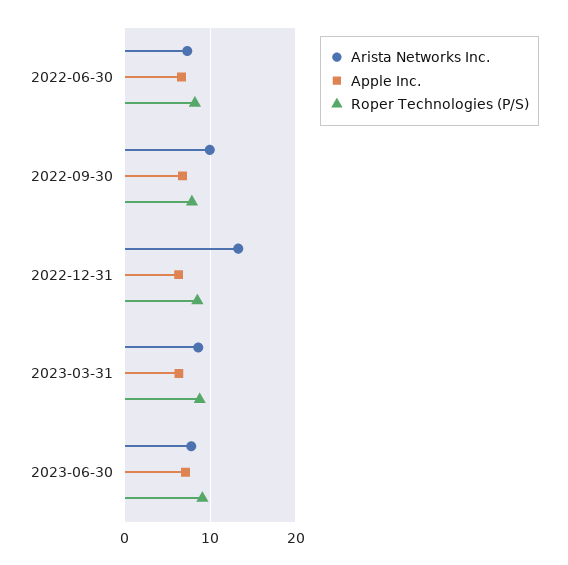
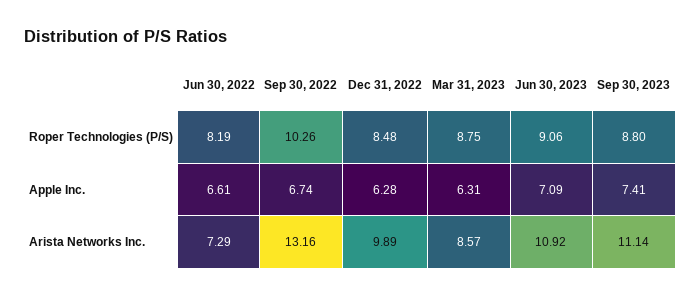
Arista Networks Inc., 2022-09-30: 10 -> 13.16
Roper Technologies (P/S), 2022-09-30: 8 -> 10.26
Arista Networks Inc., 2022-12-31: 13 -> 9.89
Arista Networks Inc., 2023-06-30: 8 -> 10.92
Roper Technologies (P/S), Sep 30, 2023: none -> 8.8
Apple Inc., Sep 30, 2023: none -> 7.41
Arista Networks Inc., Sep 30, 2023: none -> 11.14

